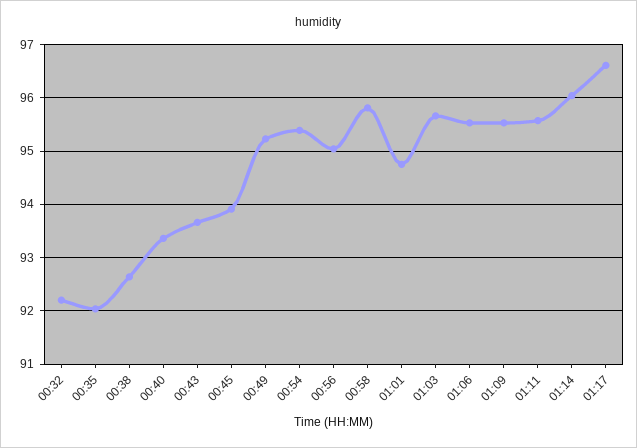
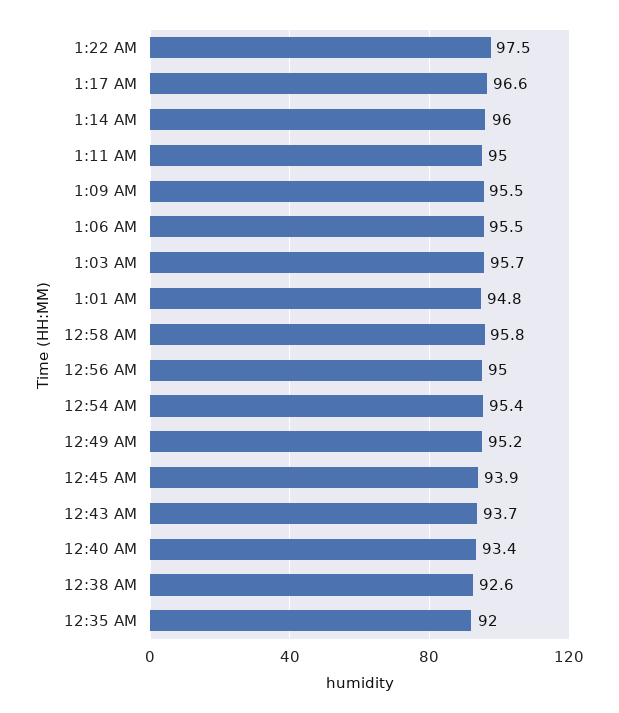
00:32: 92.2 -> none
01:11: 95.6 -> 95
1:22 AM: none -> 97.5

